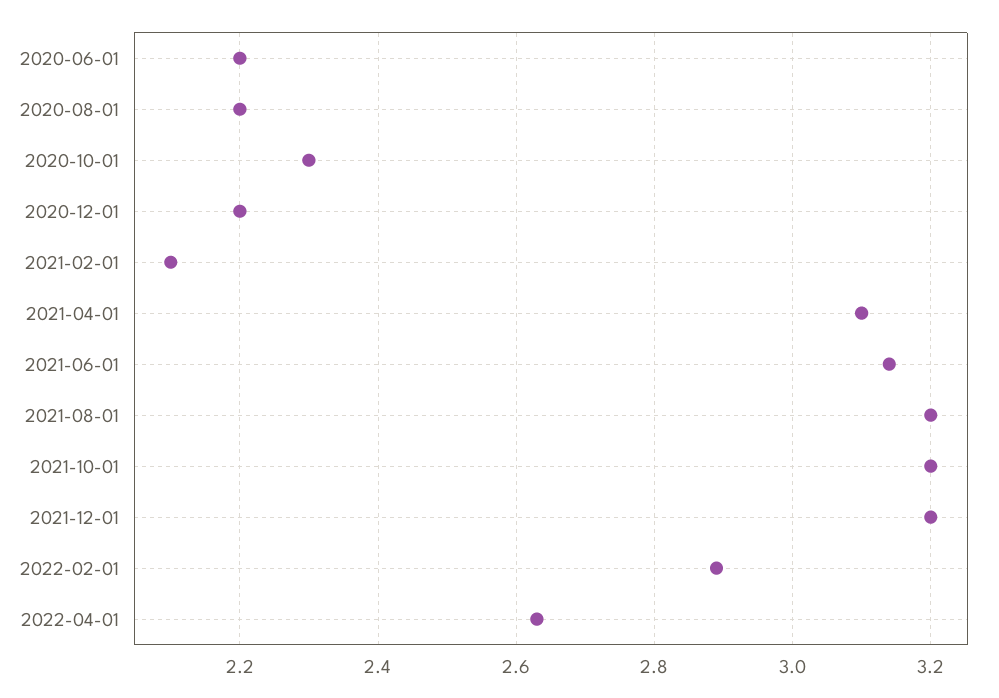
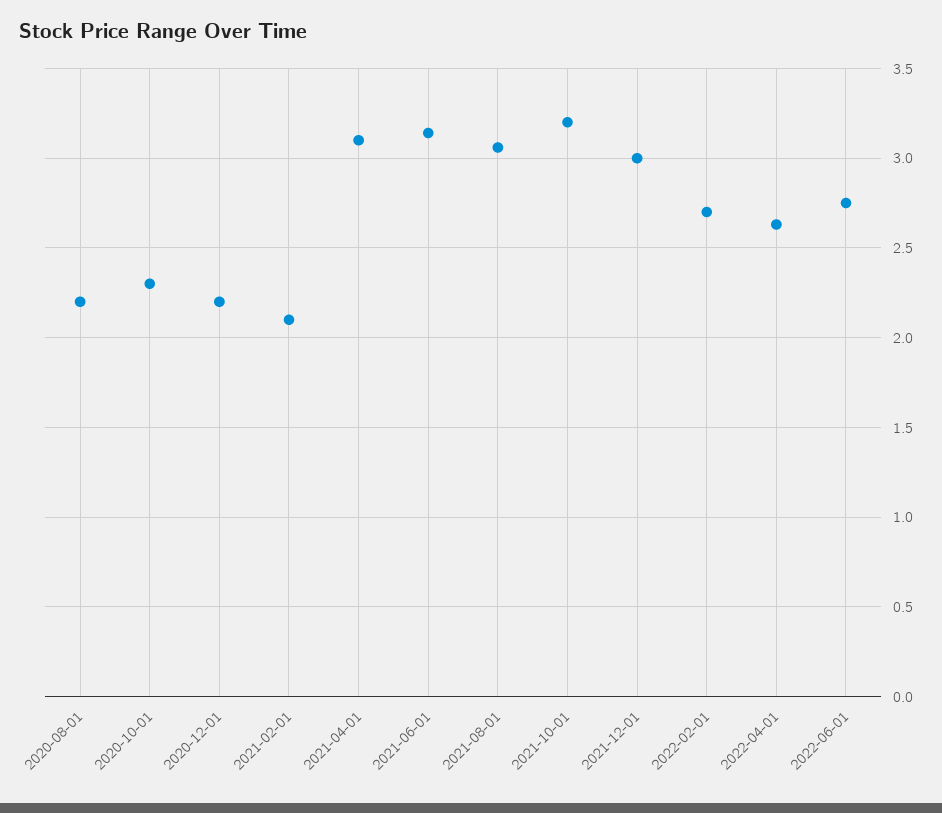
2020-06-01: 2.2 -> none
2021-08-01: 3.2 -> 3.05
2021-12-01: 3.2 -> 3
2022-02-01: 2.9 -> 2.7
2022-06-01: none -> 2.75

